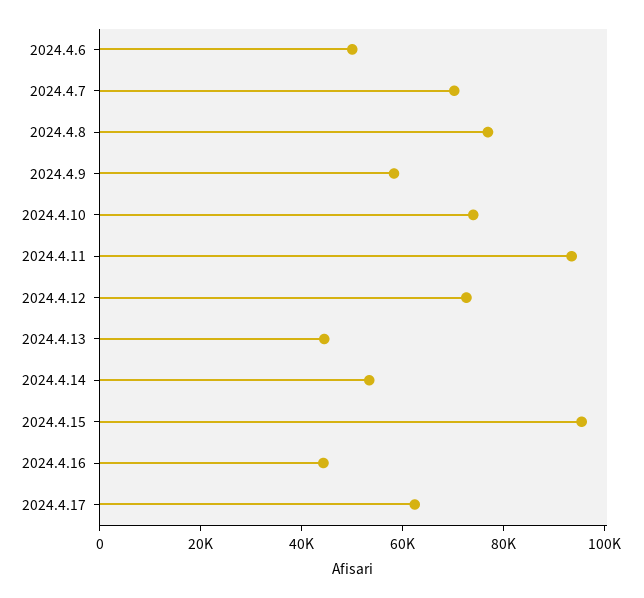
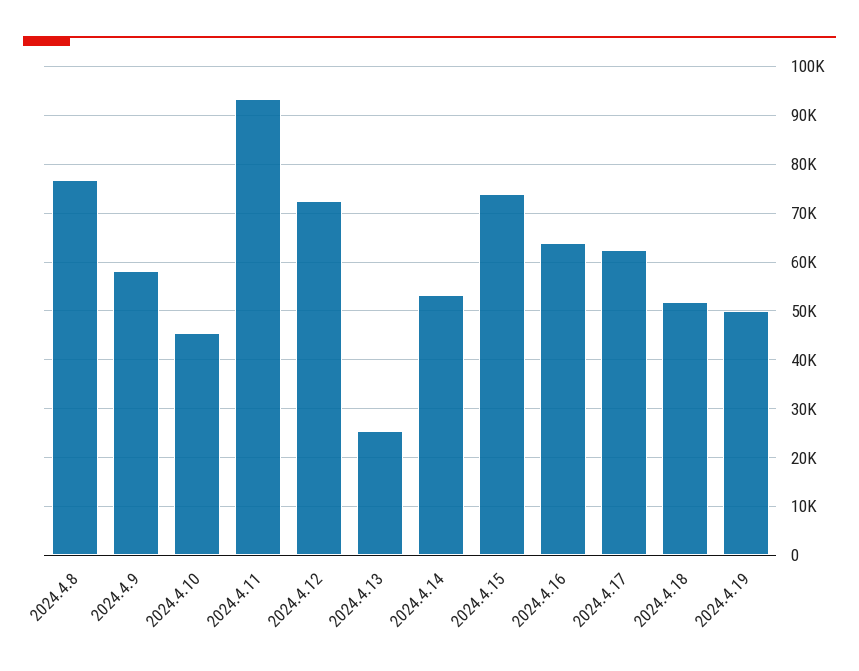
2024.4.6: 50000 -> none
2024.4.7: 70000 -> none
2024.4.10: 75000 -> 46000
2024.4.13: 45000 -> 26000
2024.4.15: 95000 -> 74000
2024.4.16: 45000 -> 64000
2024.4.18: none -> 52000
2024.4.19: none -> 50000

